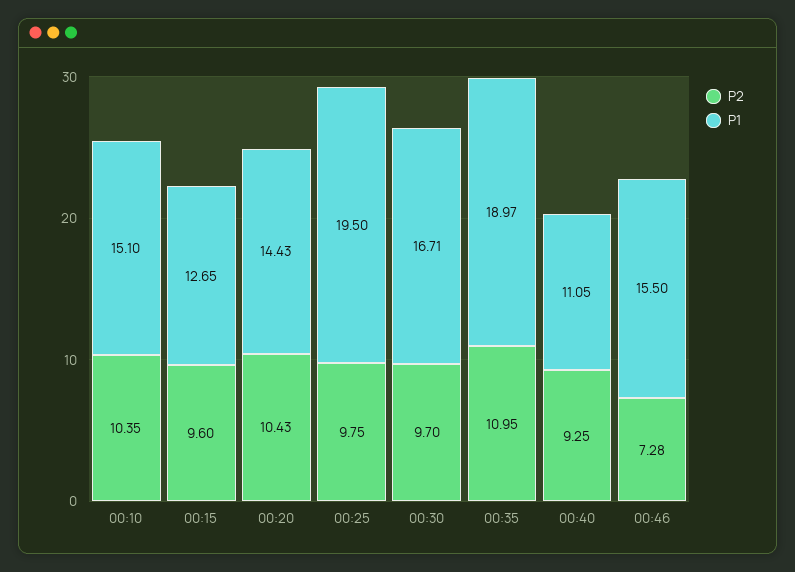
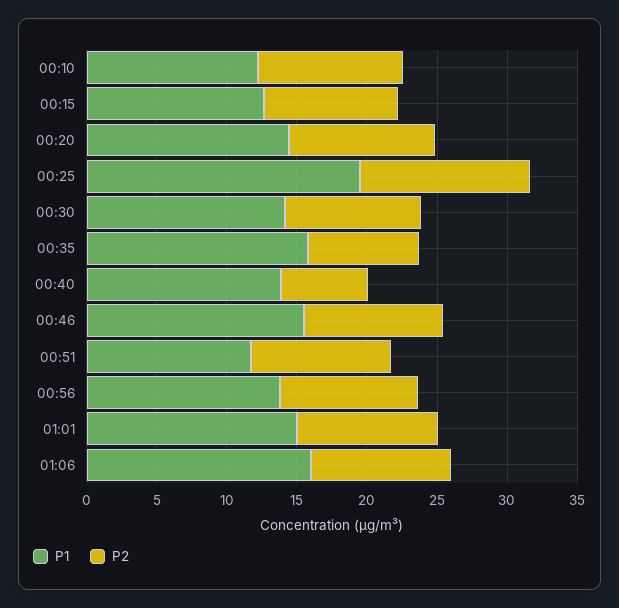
P1, 00:10: 15.1 -> 12
P2, 00:25: 9.75 -> 12
P1, 00:30: 16.71 -> 14
P2, 00:35: 10.95 -> 8
P1, 00:35: 18.97 -> 16
P2, 00:40: 9.25 -> 6
P1, 00:40: 11.05 -> 14
P2, 00:46: 7.28 -> 10
P1, 00:51: none -> 12
P2, 00:51: none -> 10
P1, 00:56: none -> 14
P2, 00:56: none -> 10
P1, 01:01: none -> 15
P2, 01:01: none -> 10
P1, 01:06: none -> 16
P2, 01:06: none -> 10

